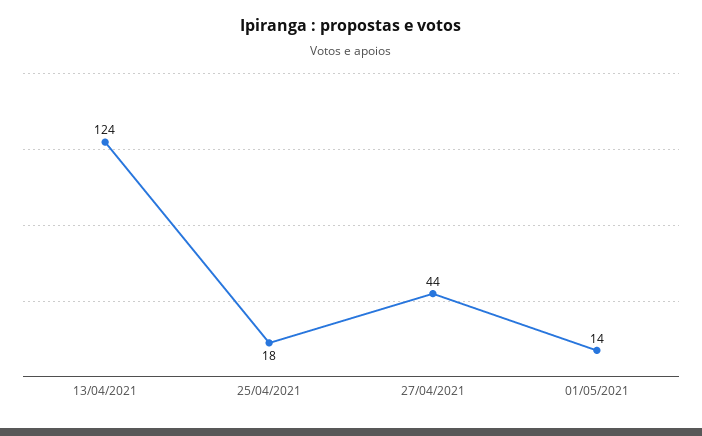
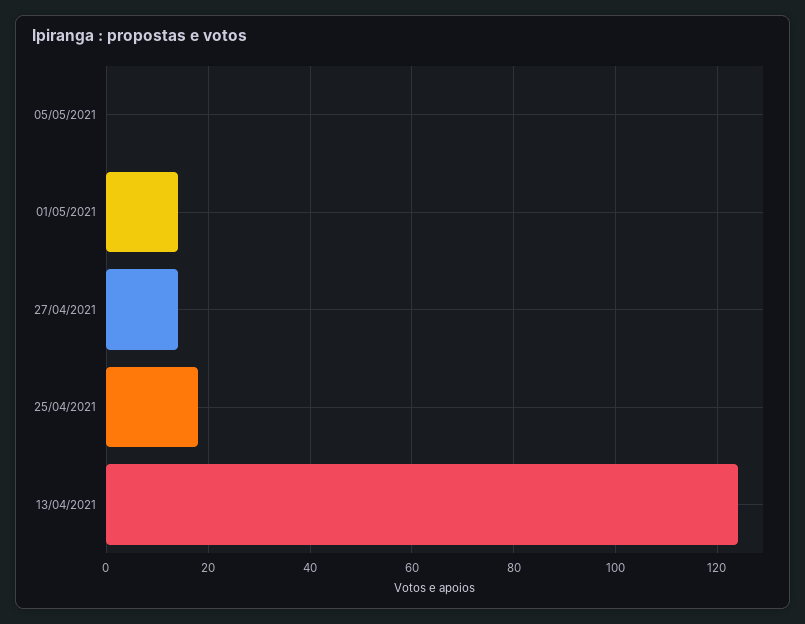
27/04/2021: 44 -> 15
05/05/2021: none -> 0

